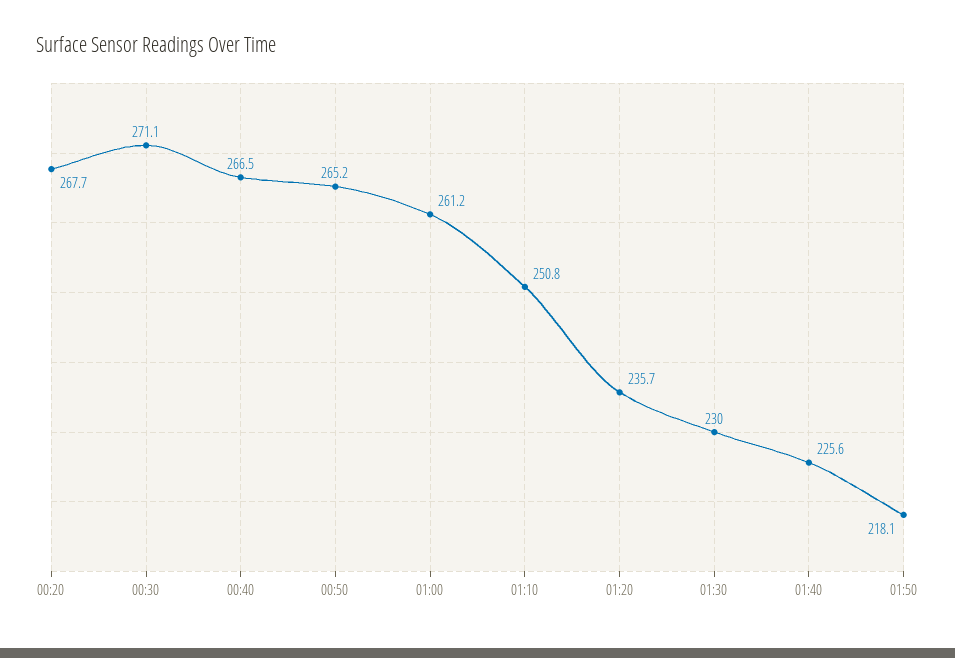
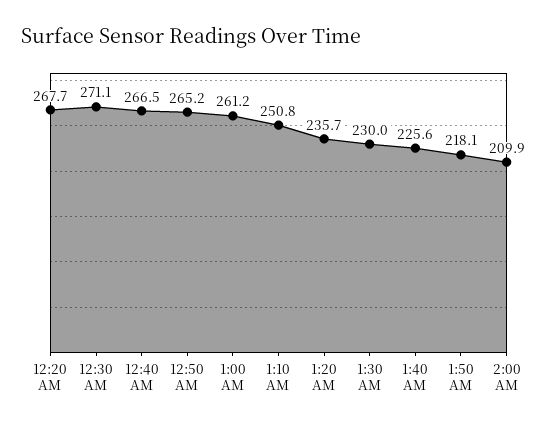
2:00 AM: none -> 209.9

